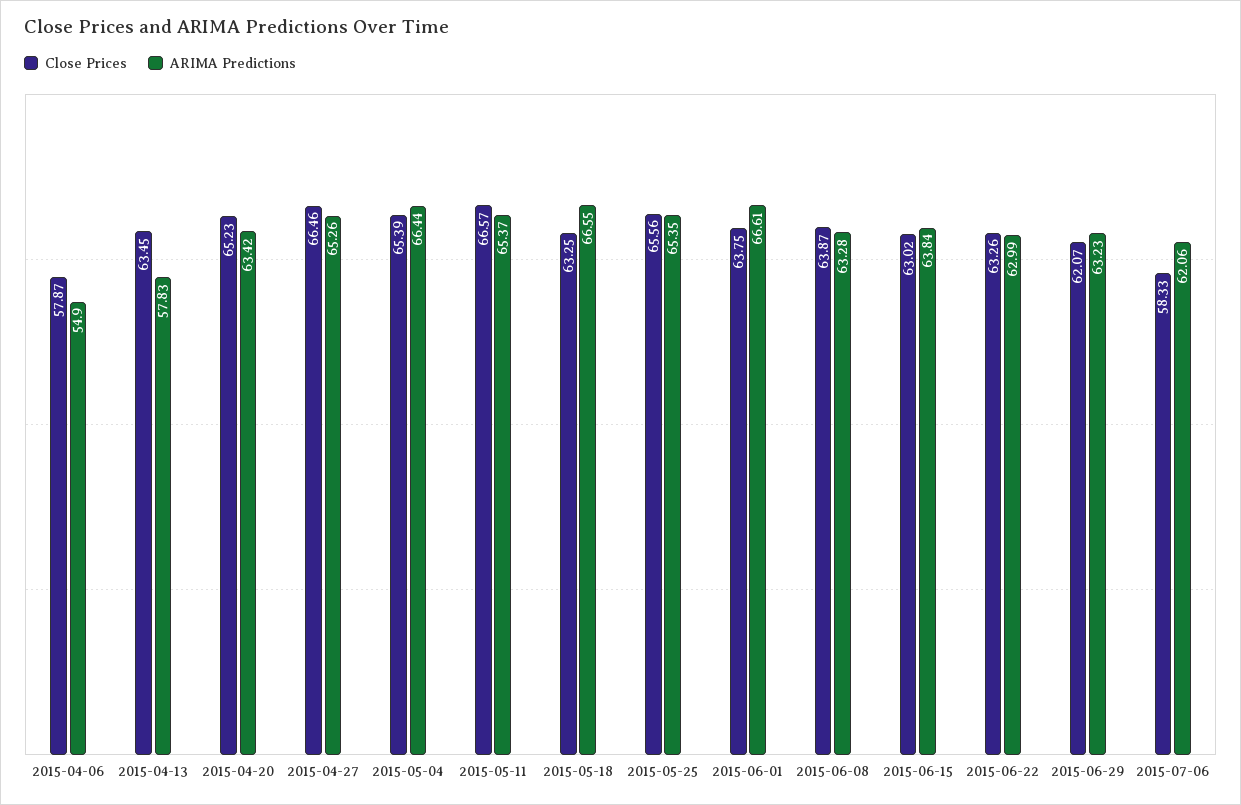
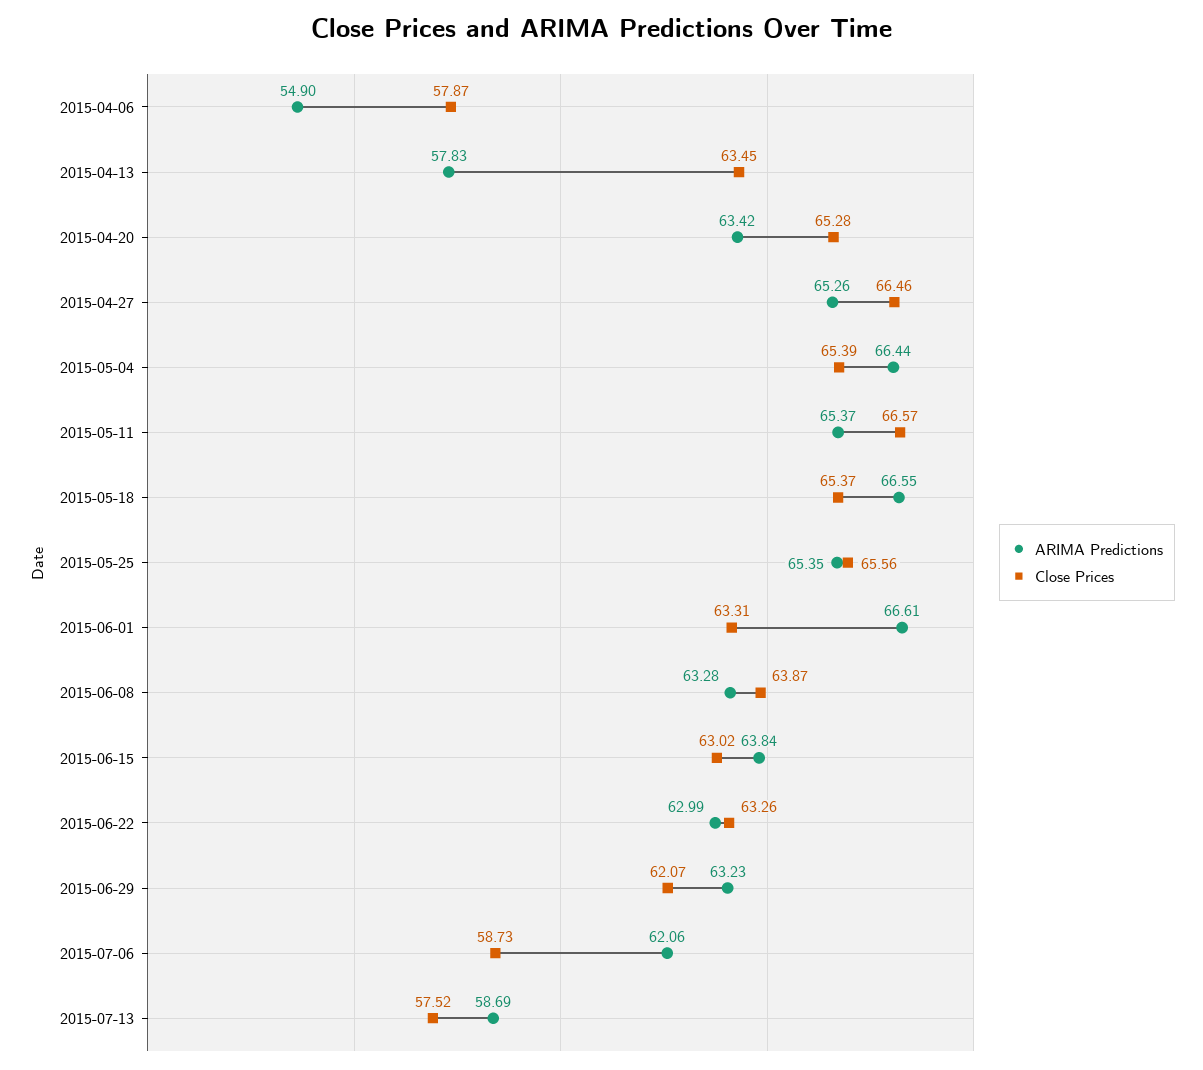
Close Prices, 2015-04-20: 65.23 -> 65.28
Close Prices, 2015-05-18: 63.25 -> 65.37
Close Prices, 2015-06-01: 63.75 -> 63.31
Close Prices, 2015-07-06: 58.33 -> 58.73
ARIMA Predictions, 2015-07-13: none -> 58.69
Close Prices, 2015-07-13: none -> 57.52

